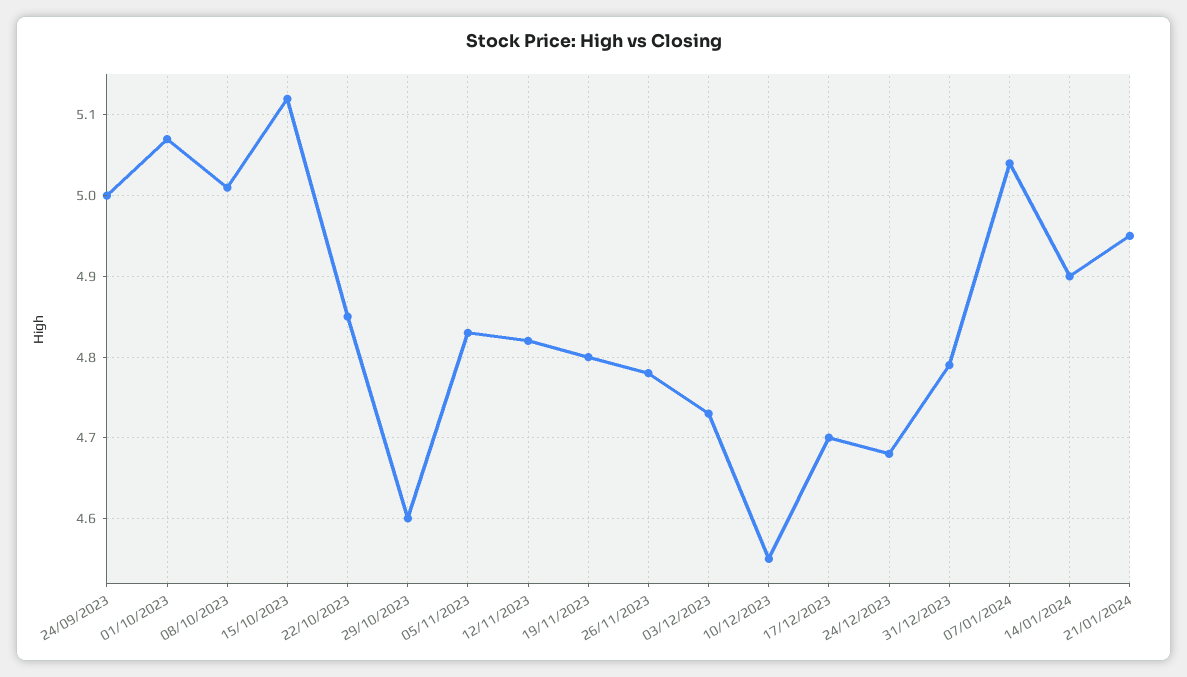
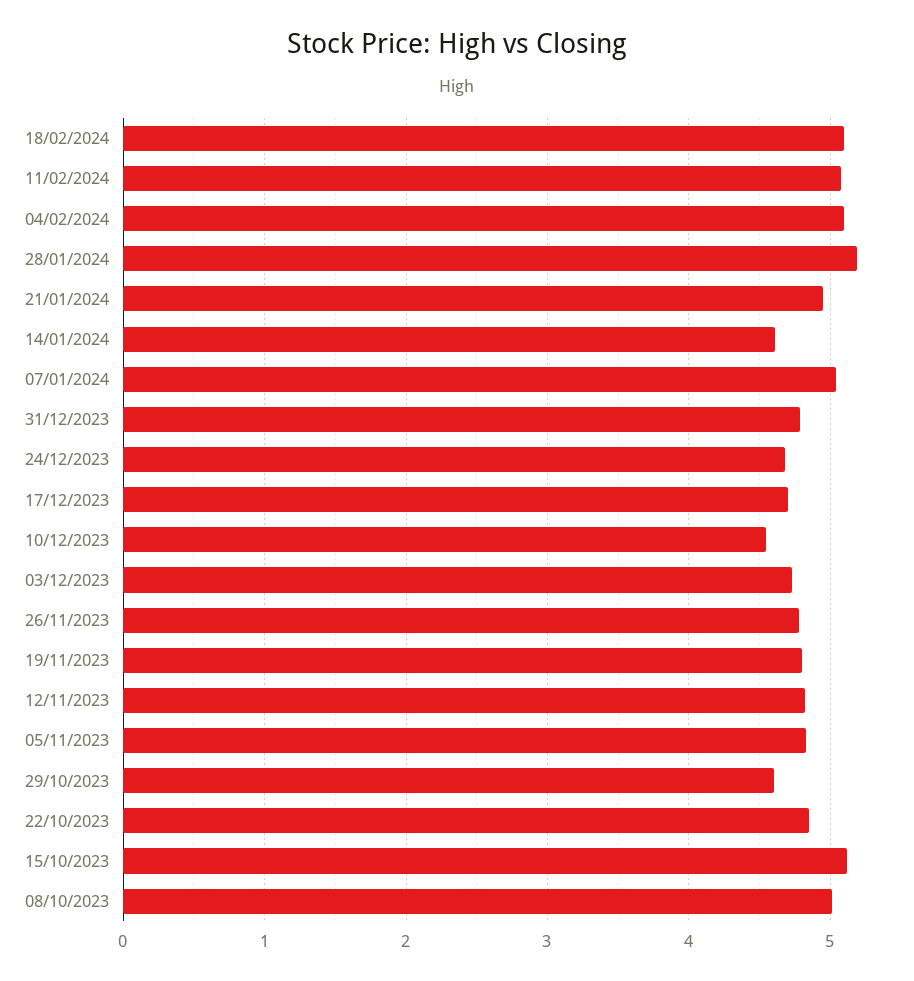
24/09/2023: 5 -> none
01/10/2023: 5.07 -> none
14/01/2024: 4.9 -> 4.6
18/02/2024: none -> 5.1
11/02/2024: none -> 5.1
04/02/2024: none -> 5.1
28/01/2024: none -> 5.2

